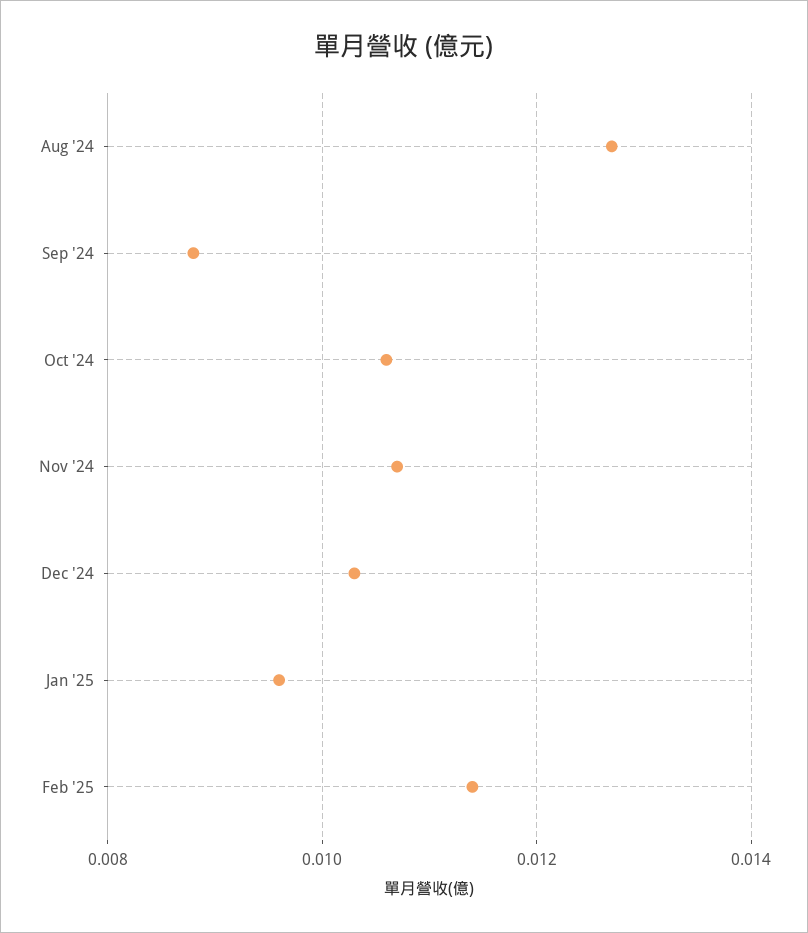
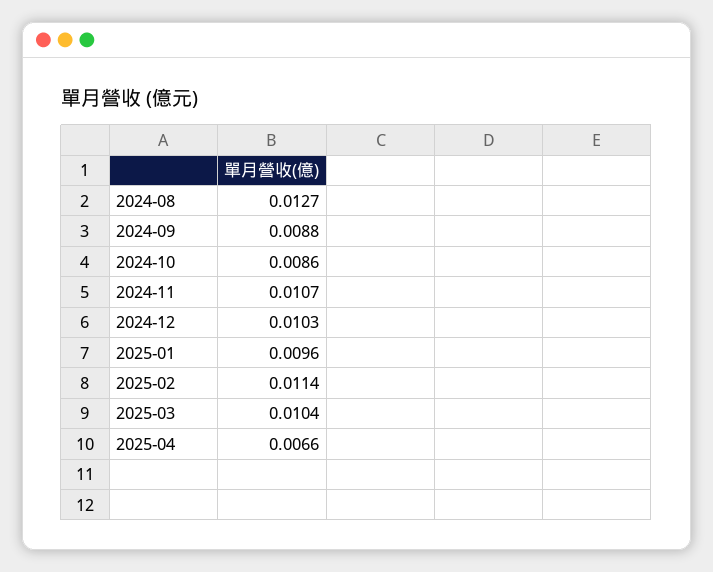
Oct '24: 0.0105 -> 0.0086
2025-03: none -> 0.0104
2025-04: none -> 0.0066

